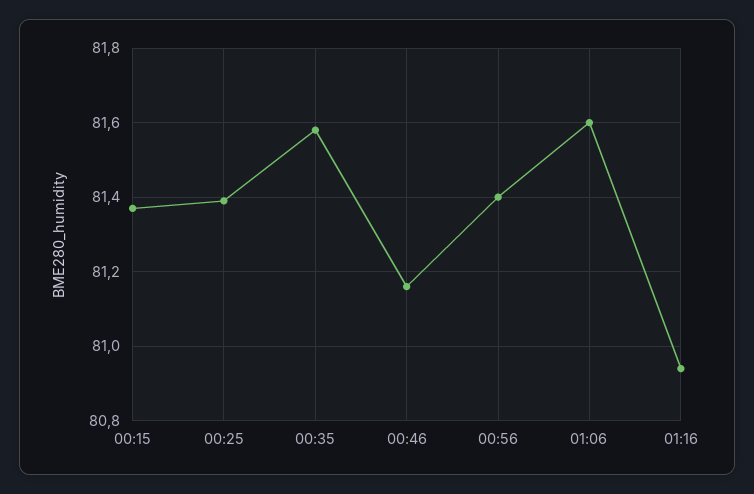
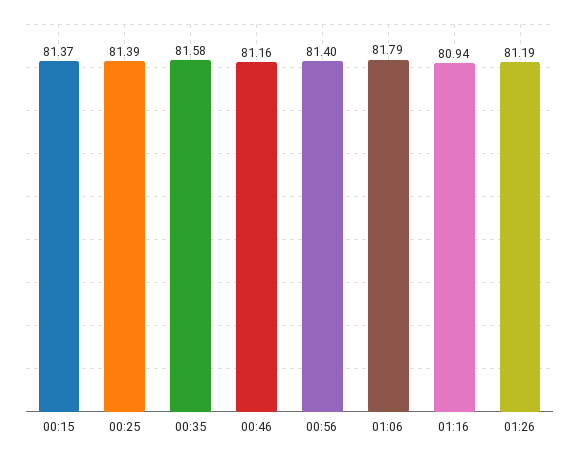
01:06: 81.6 -> 81.79
01:26: none -> 81.19

